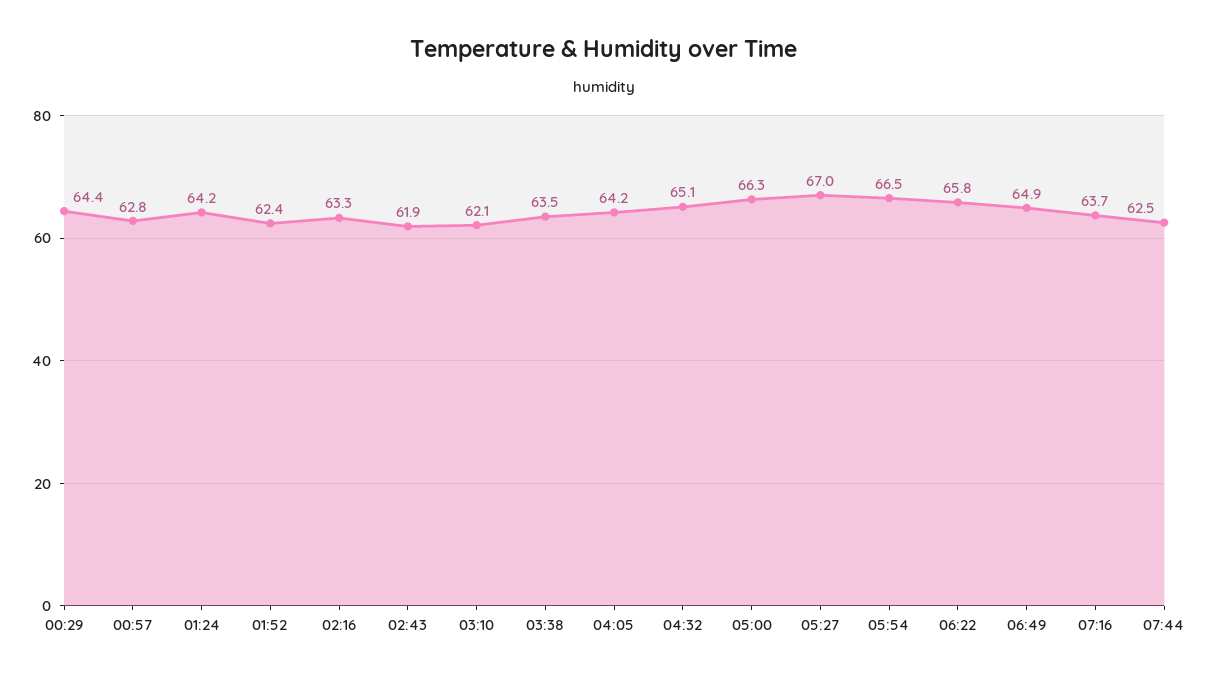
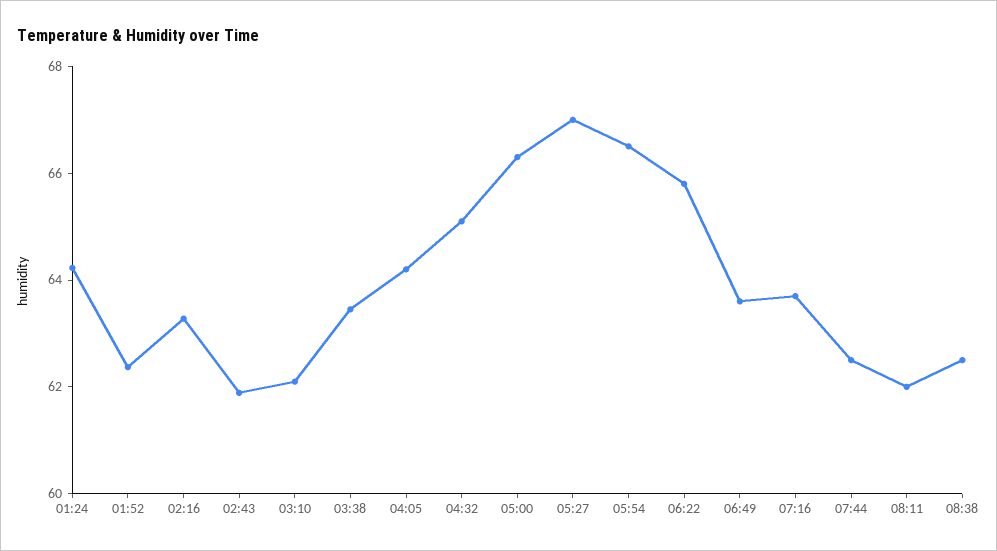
00:29: 64.4 -> none
00:57: 62.8 -> none
06:49: 64.9 -> 63.5
08:11: none -> 62
08:38: none -> 62.5

